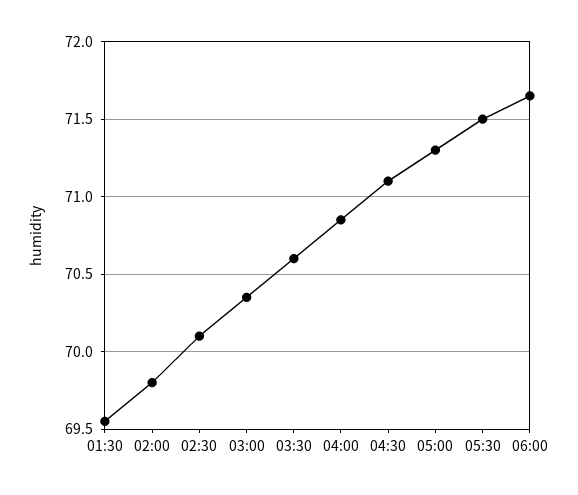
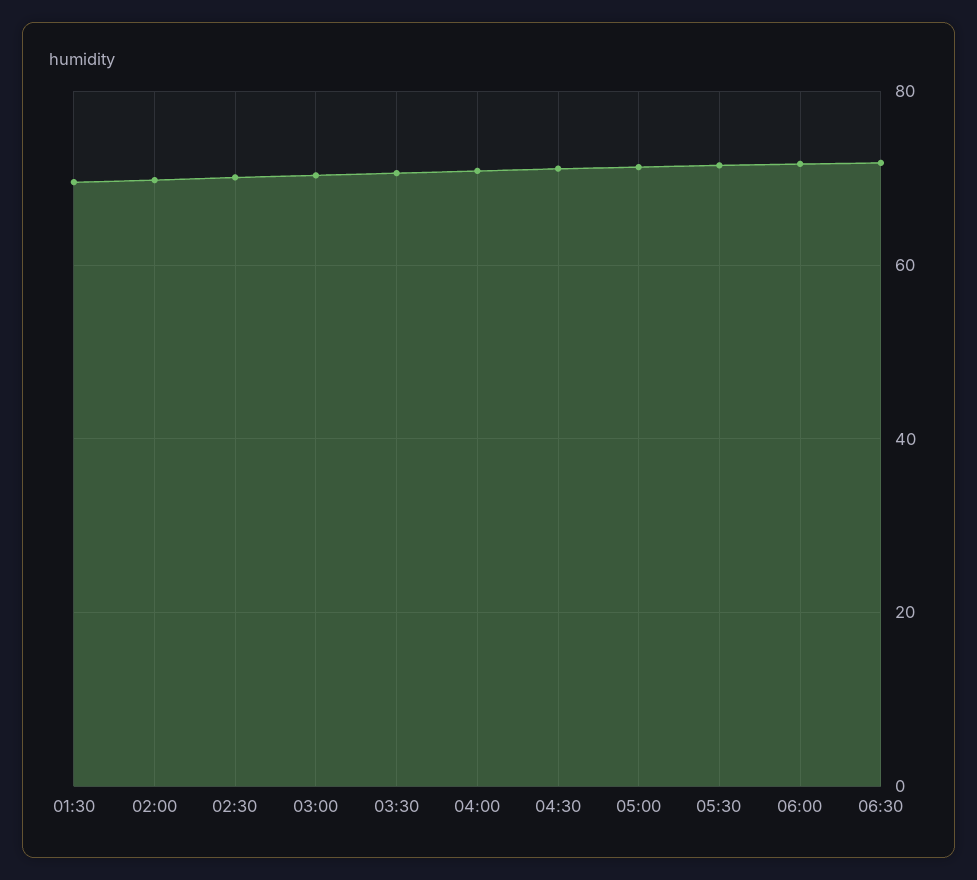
06:30: none -> 72

